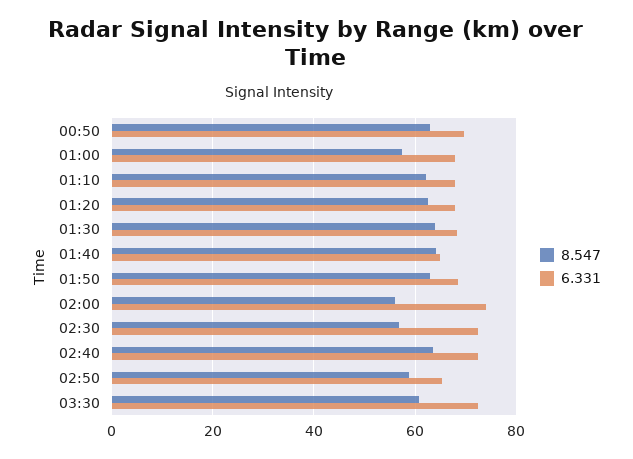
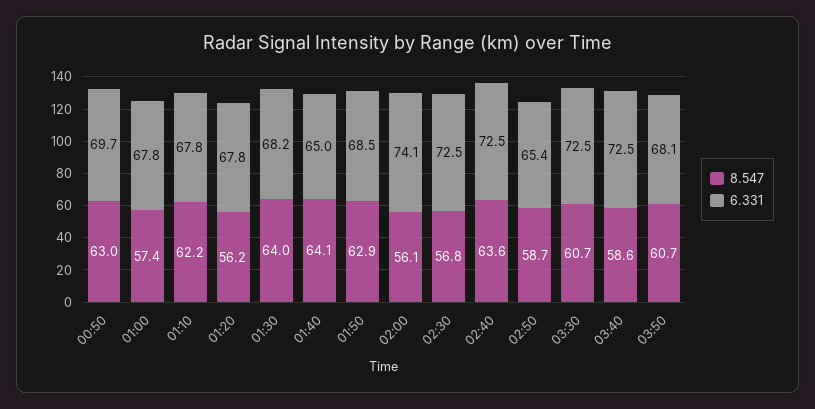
8.547, 01:20: 62 -> 56.2
8.547, 03:40: none -> 58.6
6.331, 03:40: none -> 72.5
8.547, 03:50: none -> 60.7
6.331, 03:50: none -> 68.1

